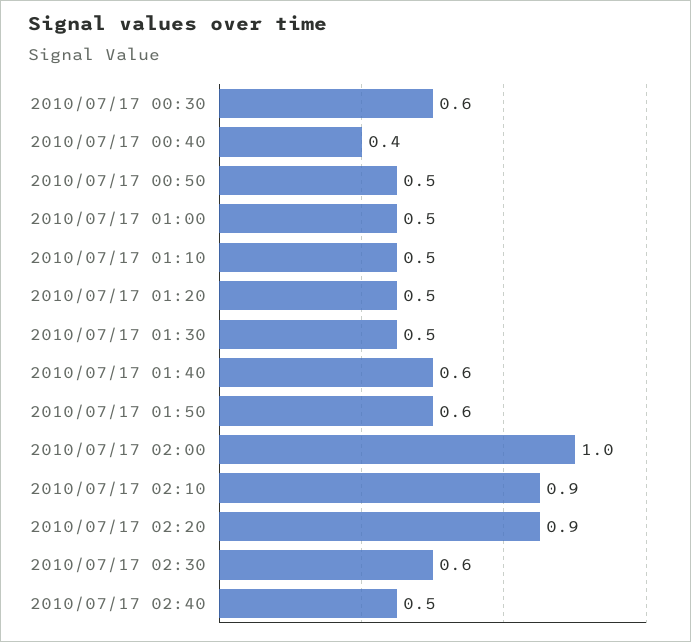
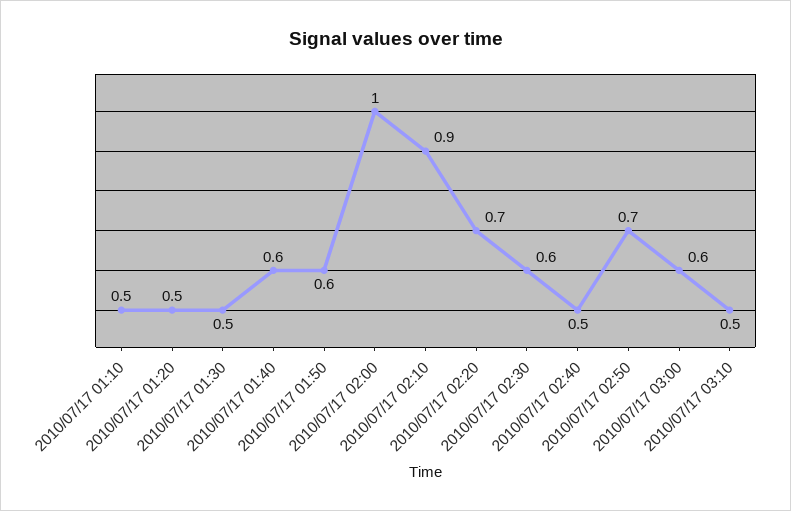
2010/07/17 00:30: 0.6 -> none
2010/07/17 00:40: 0.4 -> none
2010/07/17 00:50: 0.5 -> none
2010/07/17 01:00: 0.5 -> none
2010/07/17 02:20: 0.9 -> 0.7
2010/07/17 02:50: none -> 0.7
2010/07/17 03:00: none -> 0.6
2010/07/17 03:10: none -> 0.5

